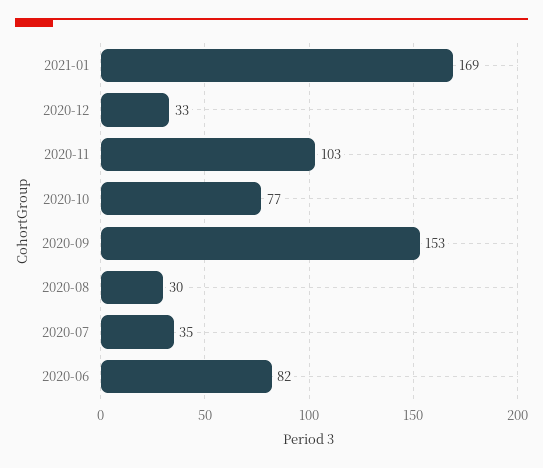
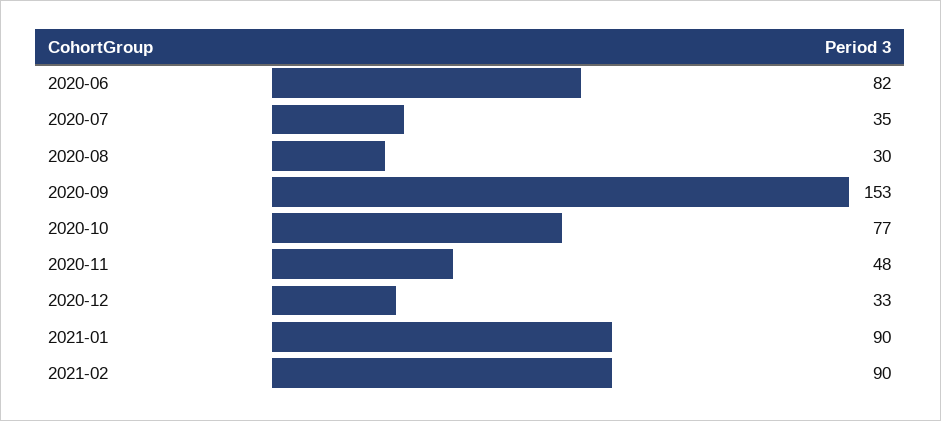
2021-01: 169 -> 90
2020-11: 103 -> 48
2021-02: none -> 90

